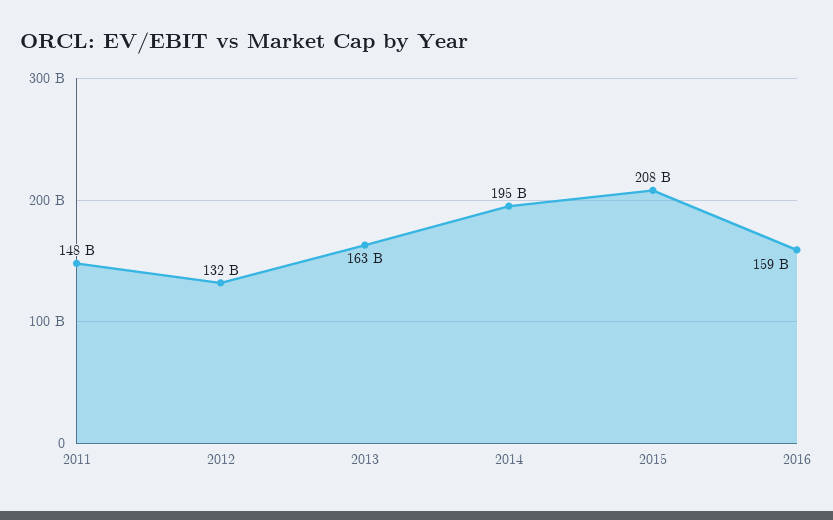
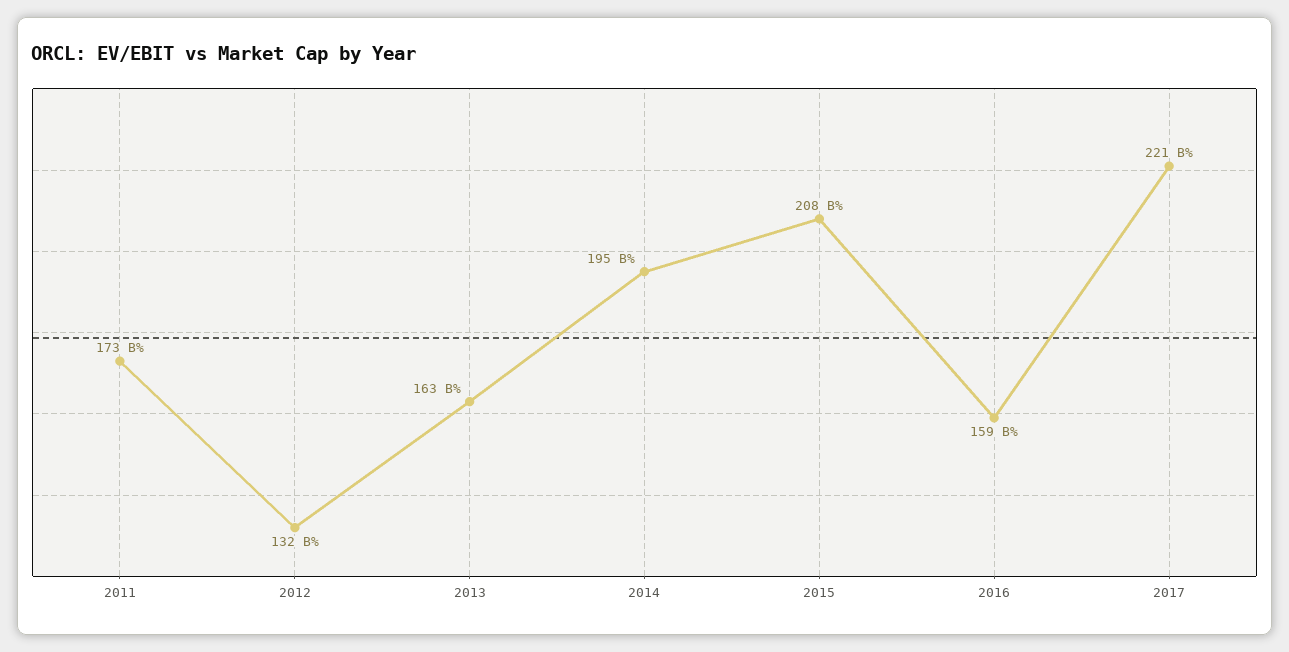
2011: 148000000000 -> 173000000000
2017: none -> 221000000000

